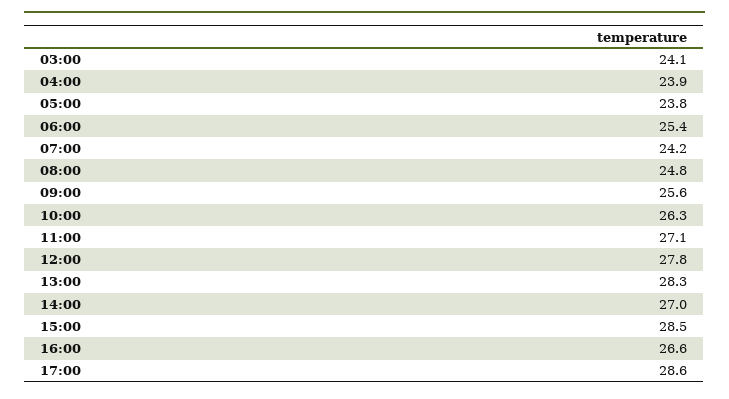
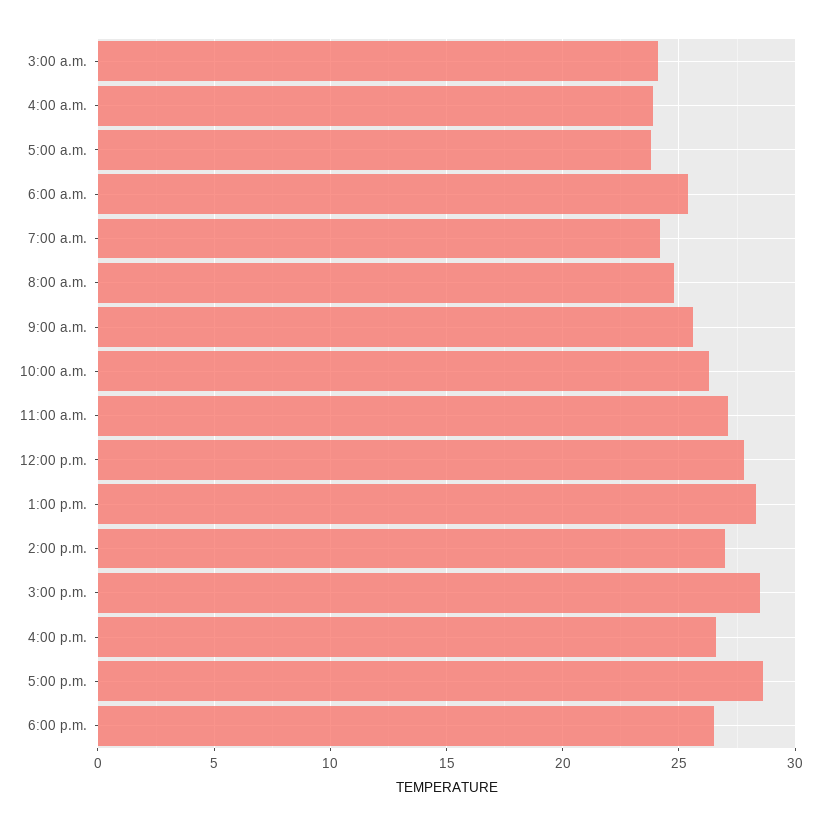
6:00 p.m.: none -> 26.5

